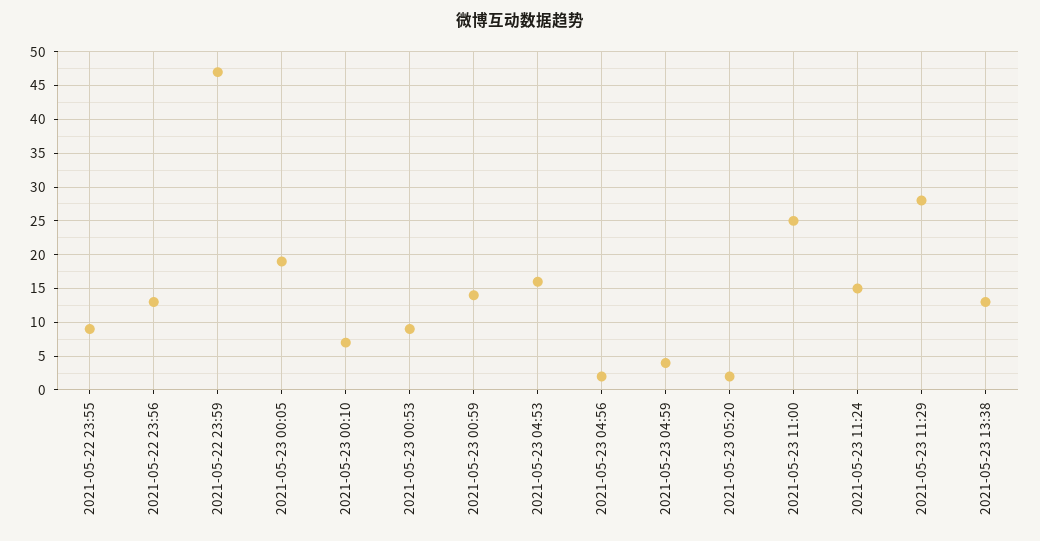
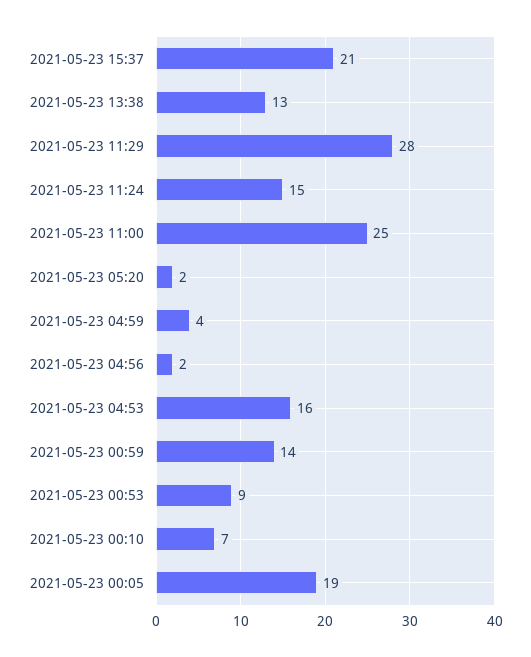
2021-05-22 23:55: 9 -> none
2021-05-22 23:56: 13 -> none
2021-05-22 23:59: 47 -> none
2021-05-23 15:37: none -> 21

